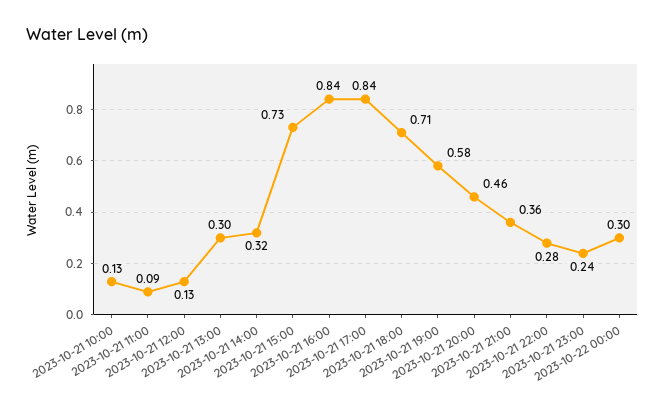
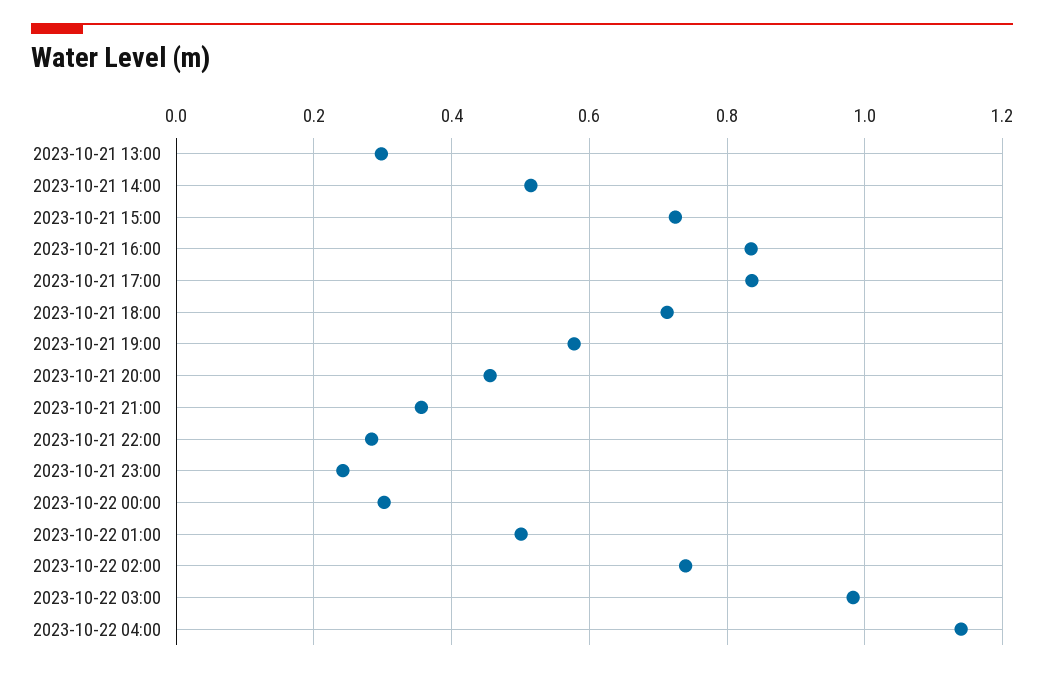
2023-10-21 10:00: 0.13 -> none
2023-10-21 11:00: 0.09 -> none
2023-10-21 12:00: 0.13 -> none
2023-10-21 14:00: 0.32 -> 0.52
2023-10-22 01:00: none -> 0.5
2023-10-22 02:00: none -> 0.74
2023-10-22 03:00: none -> 0.98
2023-10-22 04:00: none -> 1.14

